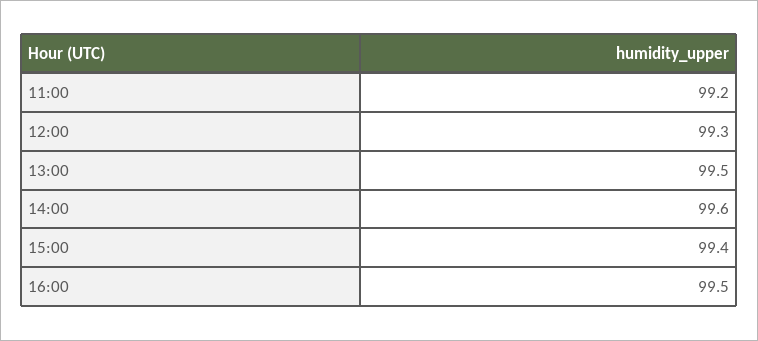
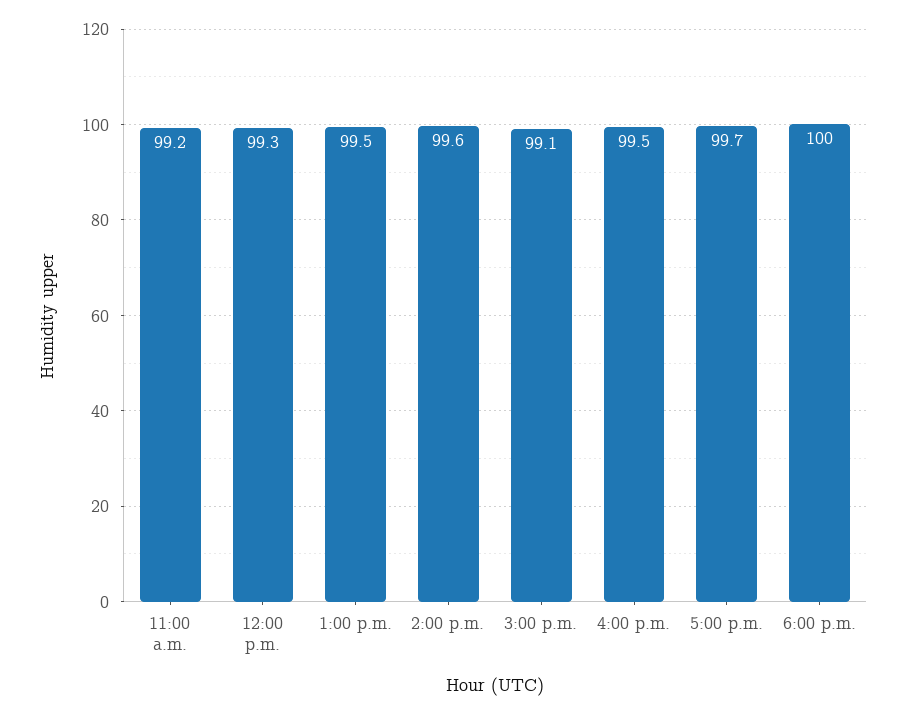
15:00: 99.4 -> 99.1
5:00 p.m.: none -> 99.7
6:00 p.m.: none -> 100

